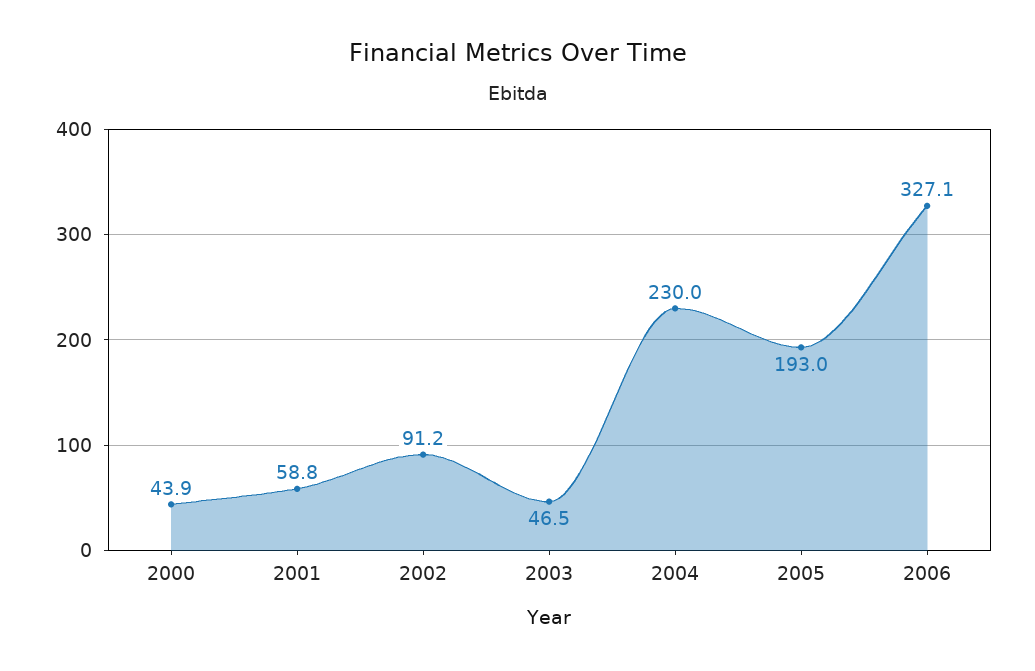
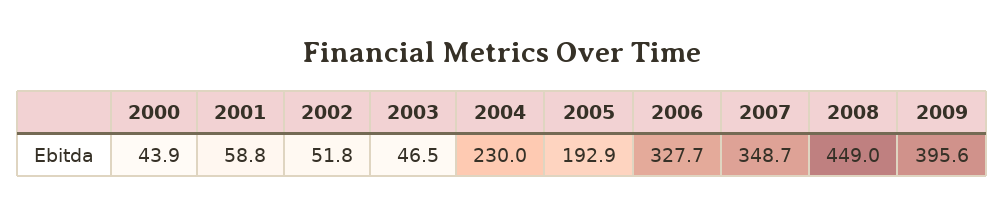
2002: 91.2 -> 51.8
2005: 193 -> 192.9
2006: 327.1 -> 327.7
2007: none -> 348.7
2008: none -> 449
2009: none -> 395.6

